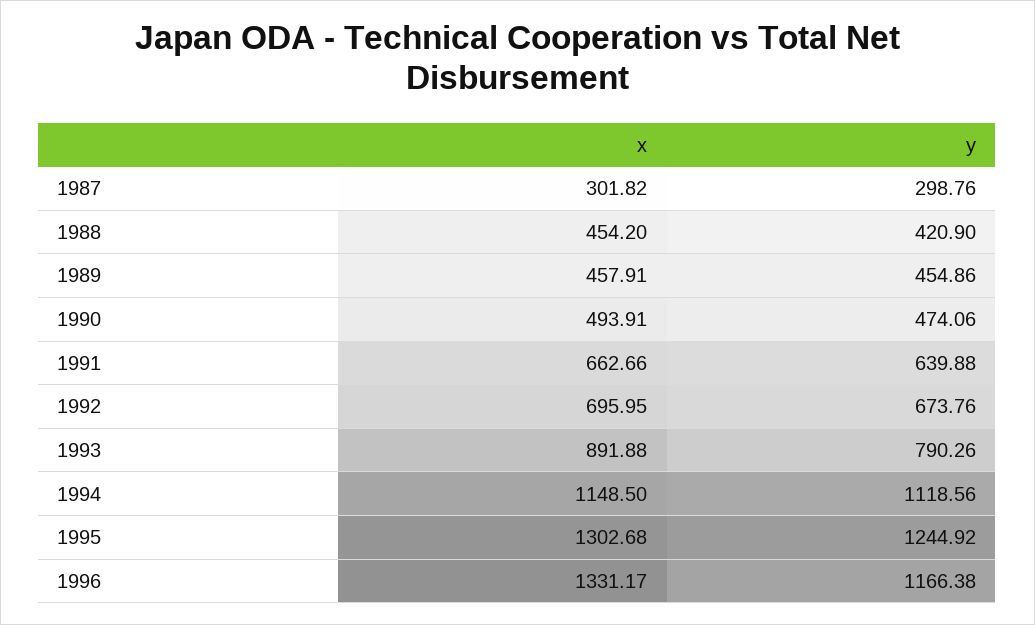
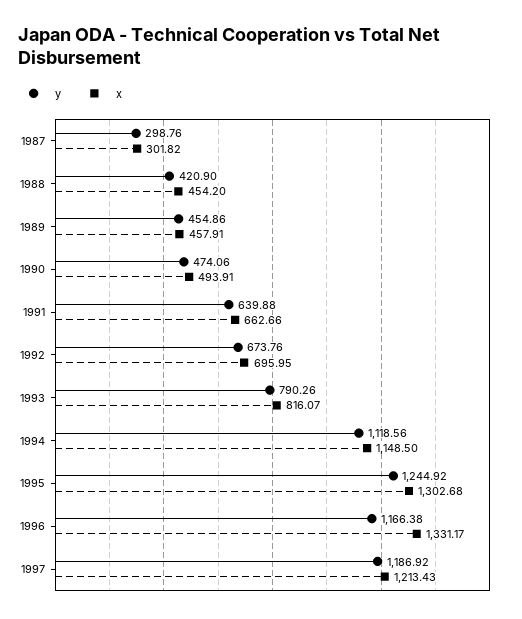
x, 1993: 891.88 -> 816.07
y, 1997: none -> 1186.92
x, 1997: none -> 1213.43

